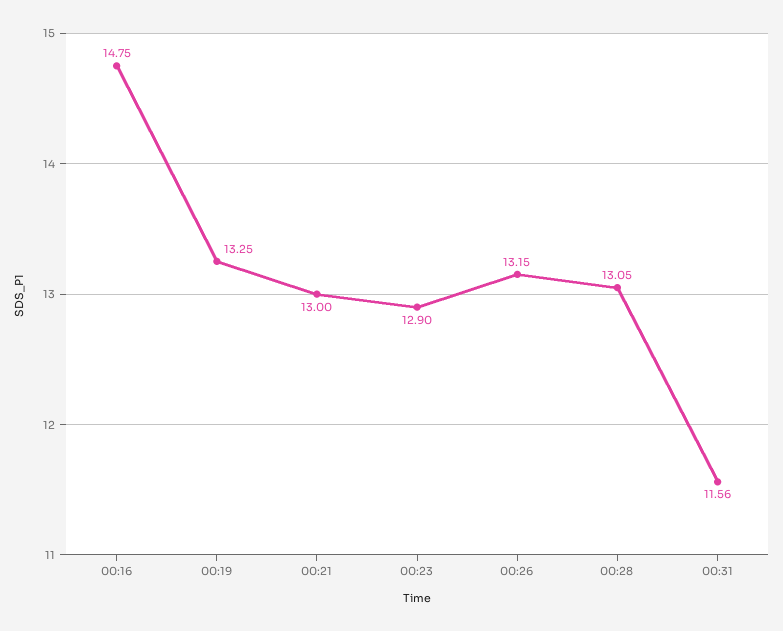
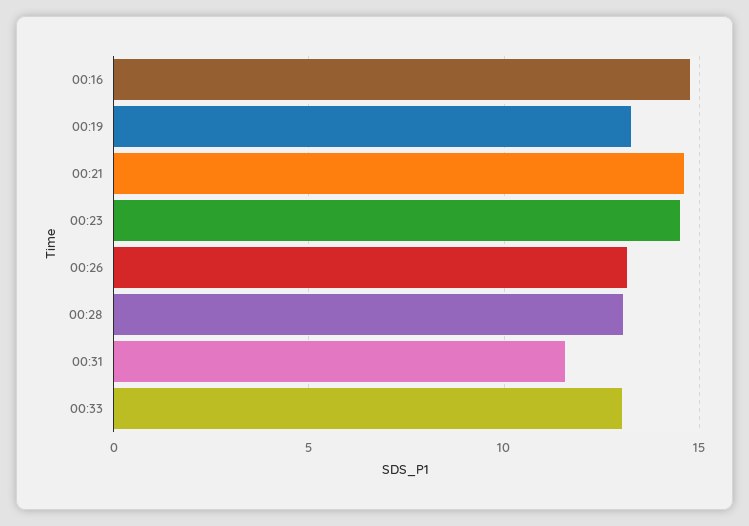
00:21: 13 -> 14.5
00:23: 12.9 -> 14.5
00:33: none -> 13

